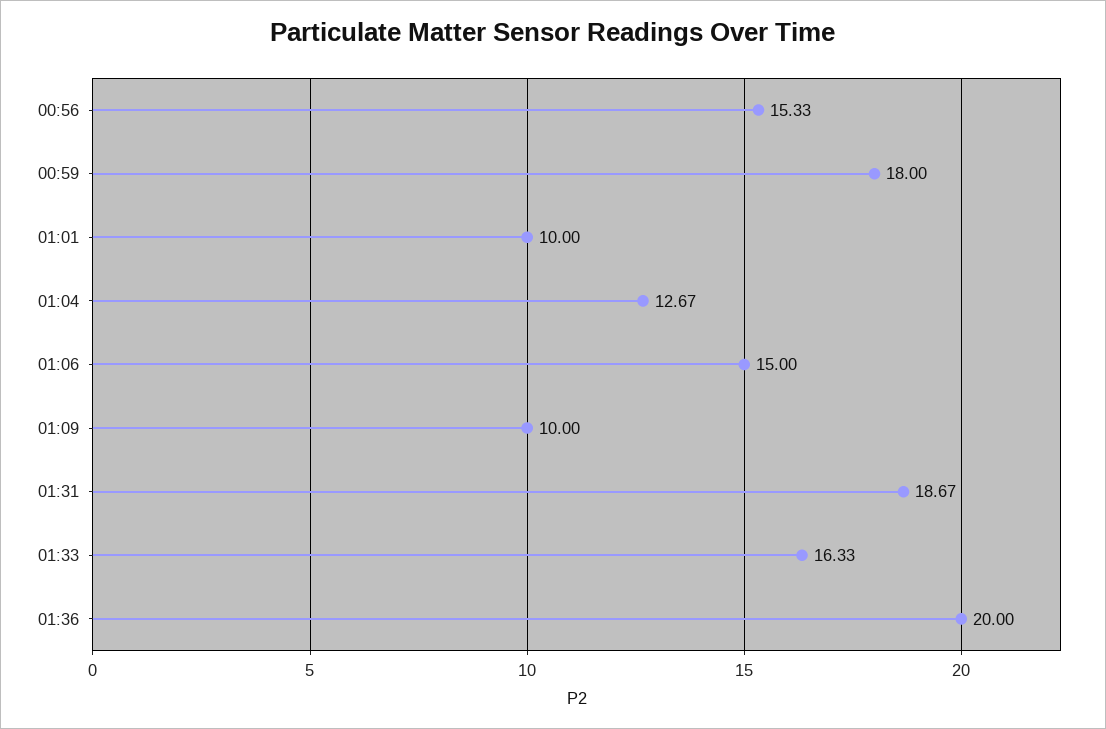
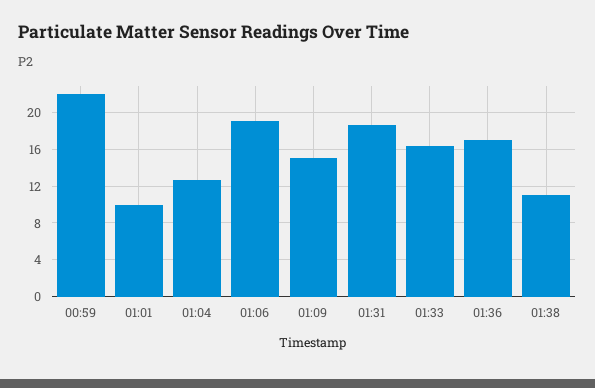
00:56: 15.33 -> none
00:59: 18 -> 22
01:06: 15 -> 19
01:09: 10 -> 15
01:36: 20 -> 17
01:38: none -> 11

